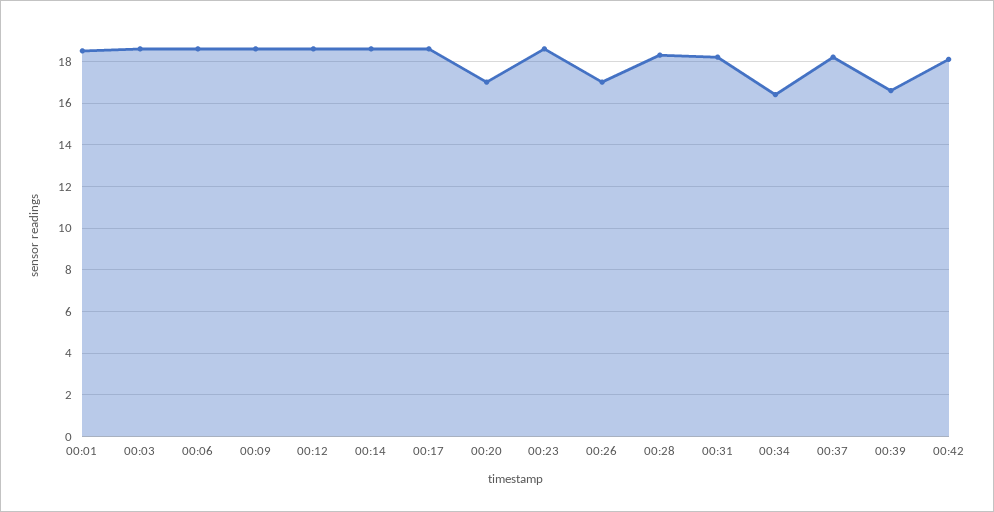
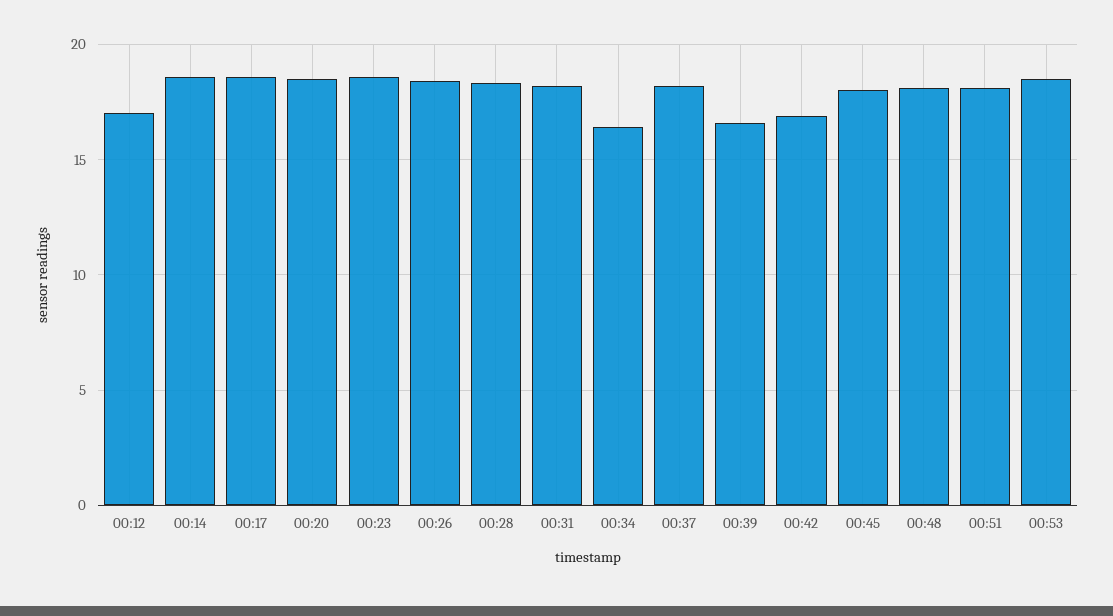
00:01: 18.5 -> none
00:03: 18.5 -> none
00:06: 18.5 -> none
00:09: 18.5 -> none
00:12: 18.5 -> 17
00:20: 17 -> 18.5
00:26: 17 -> 18.5
00:42: 18 -> 17
00:45: none -> 18
00:48: none -> 18
00:51: none -> 18
00:53: none -> 18.5

